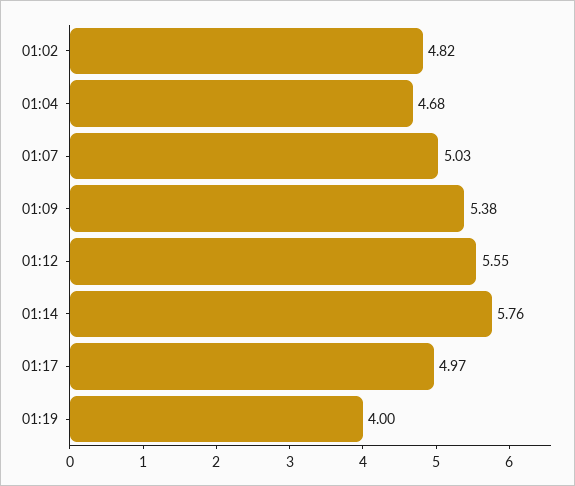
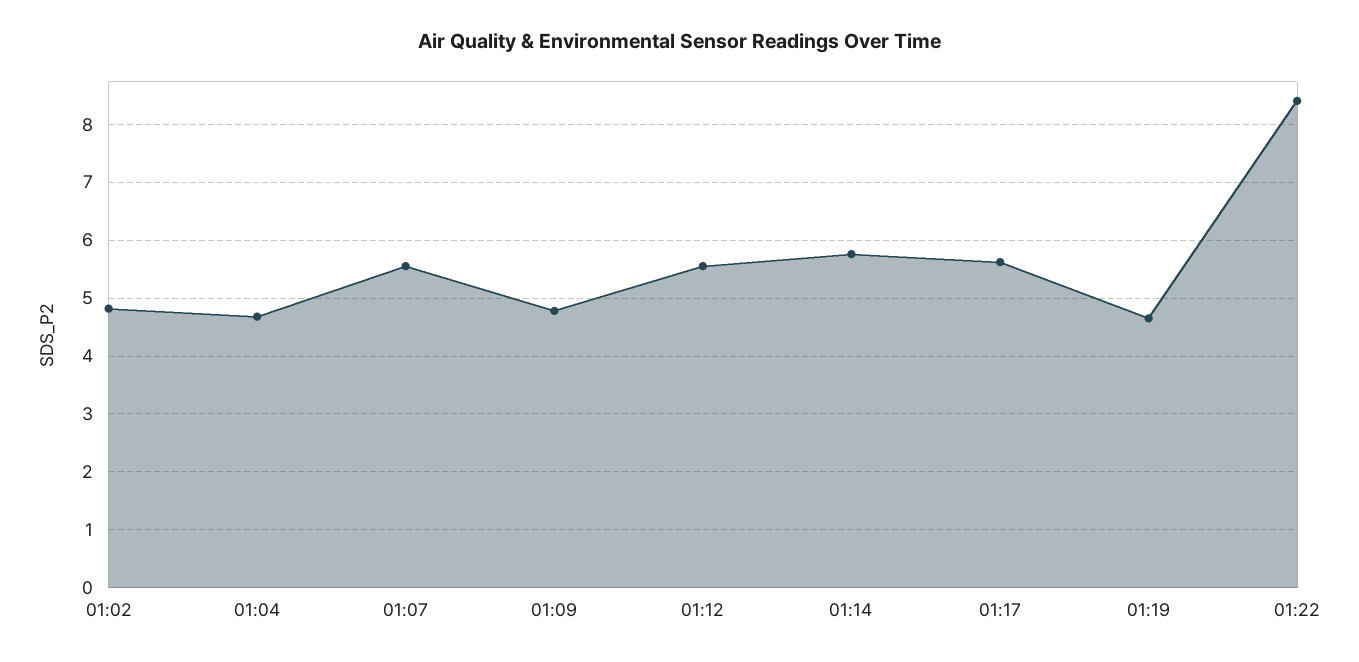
01:07: 5.03 -> 5.6
01:09: 5.38 -> 4.8
01:17: 4.97 -> 5.6
01:19: 4 -> 4.6
01:22: none -> 8.4

